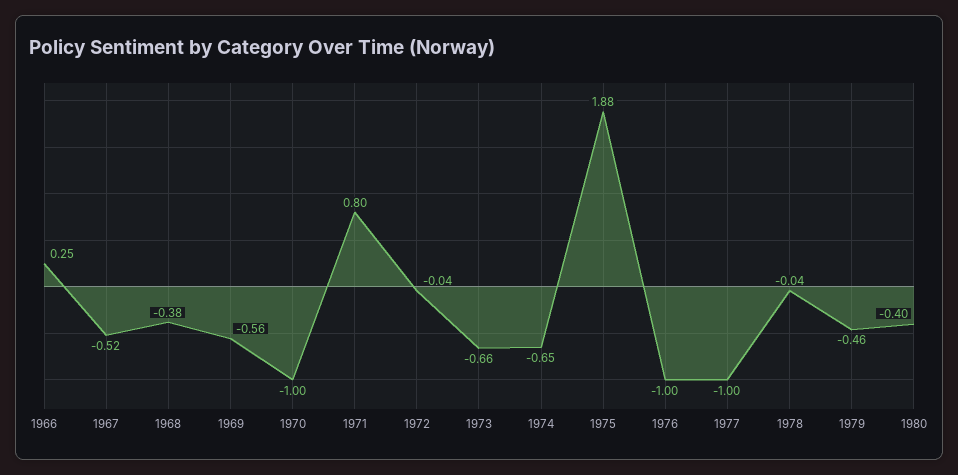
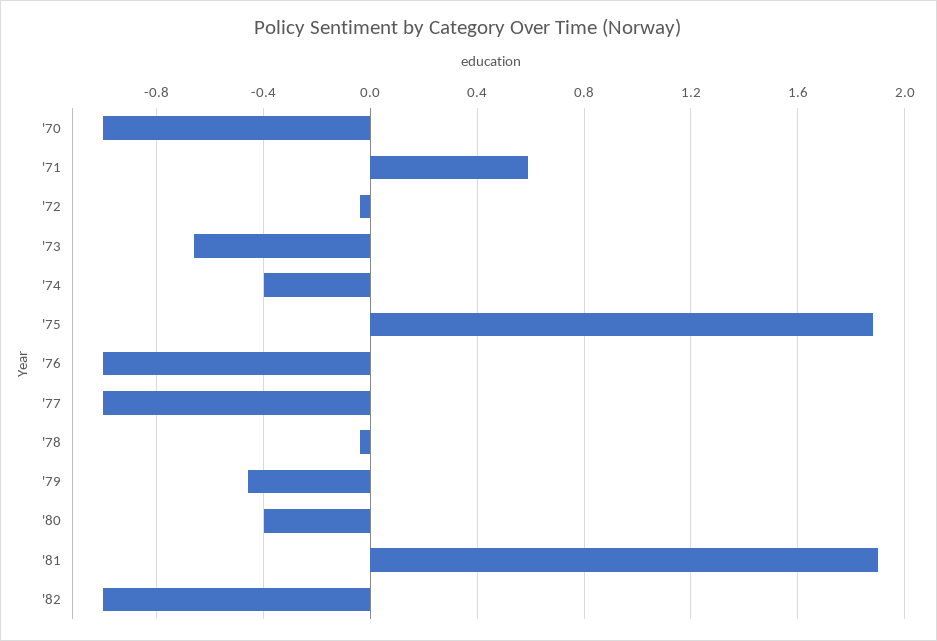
1966: 0.25 -> none
1967: -0.52 -> none
1968: -0.38 -> none
1969: -0.56 -> none
1971: 0.8 -> 0.6
1974: -0.65 -> -0.4
'81: none -> 1.9
'82: none -> -1

